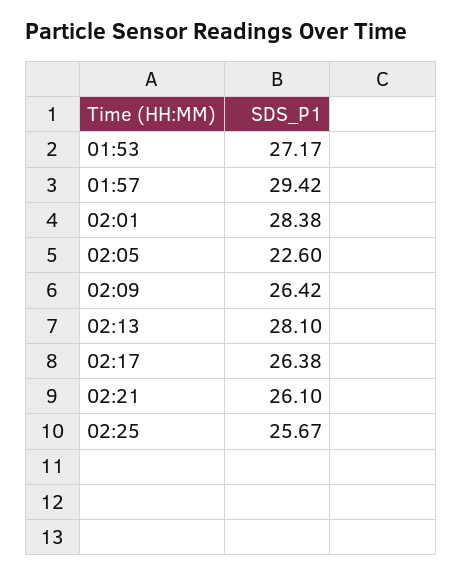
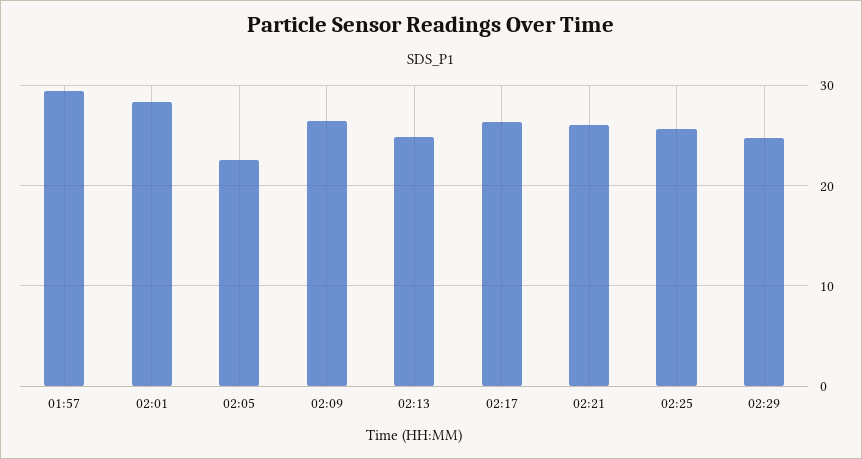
01:53: 27.17 -> none
02:13: 28.1 -> 25
02:29: none -> 25

